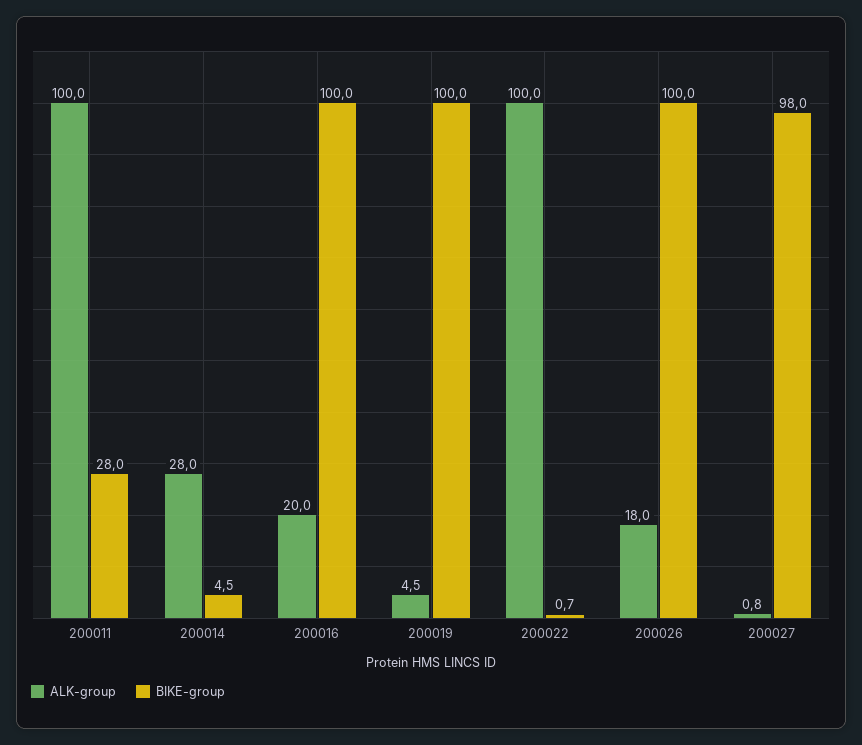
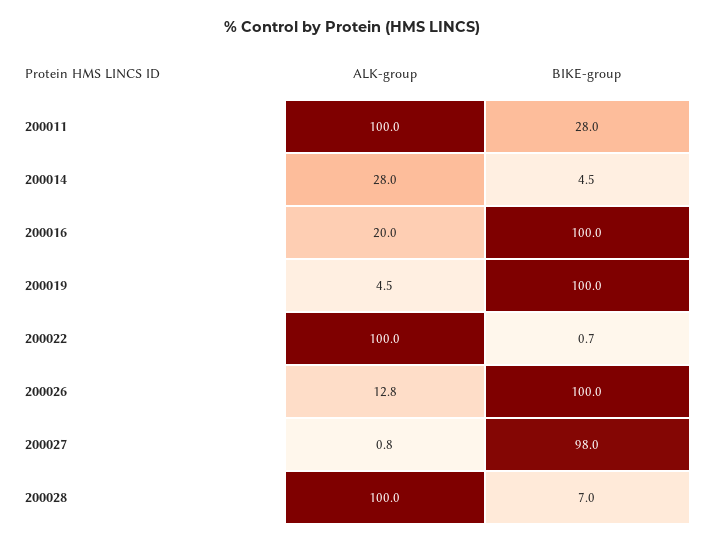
ALK-group, 200026: 18 -> 12.8
ALK-group, 200028: none -> 100
BIKE-group, 200028: none -> 7

